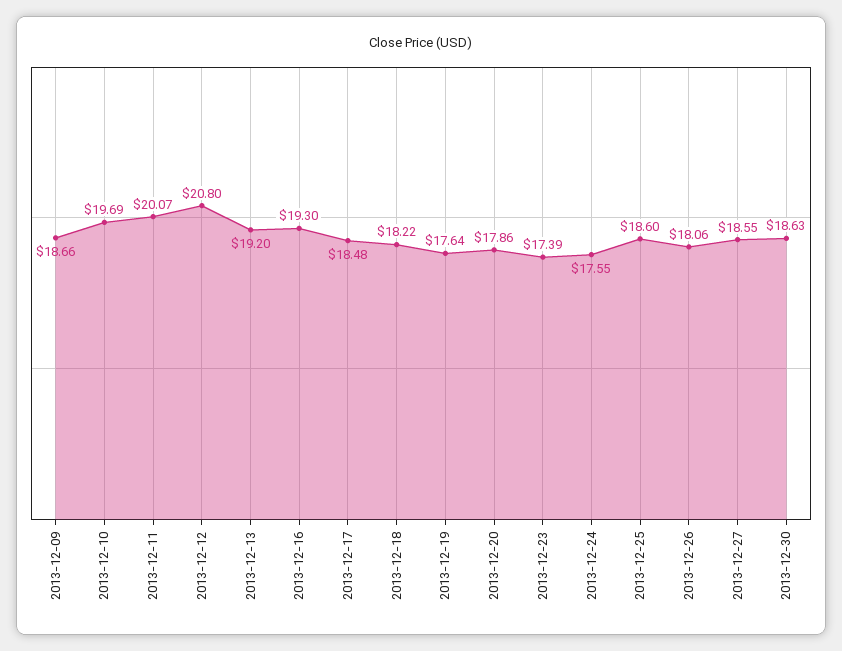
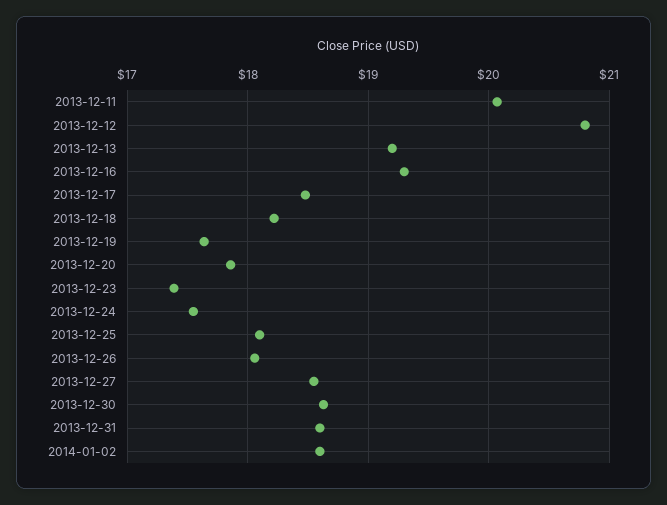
2013-12-09: 18.66 -> none
2013-12-10: 19.69 -> none
2013-12-25: 18.6 -> 18.1
2013-12-31: none -> 18.6
2014-01-02: none -> 18.6

